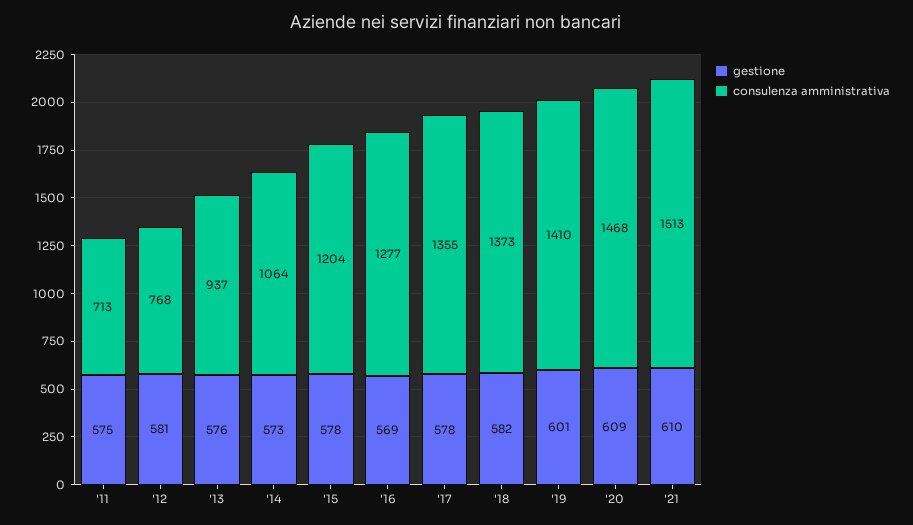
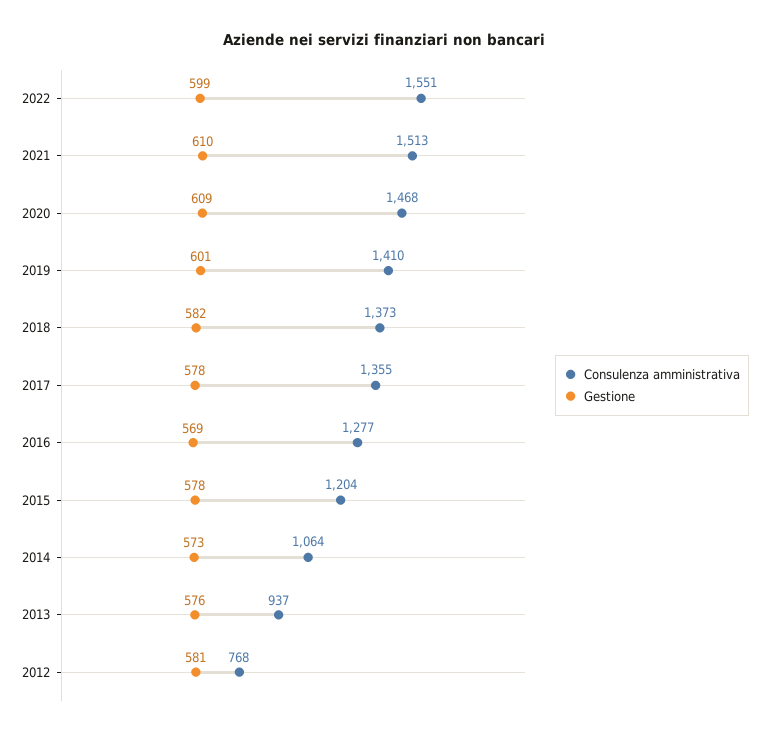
gestione, '11: 575 -> none
consulenza amministrativa, '11: 713 -> none
consulenza amministrativa, 2022: none -> 1551
gestione, 2022: none -> 599

